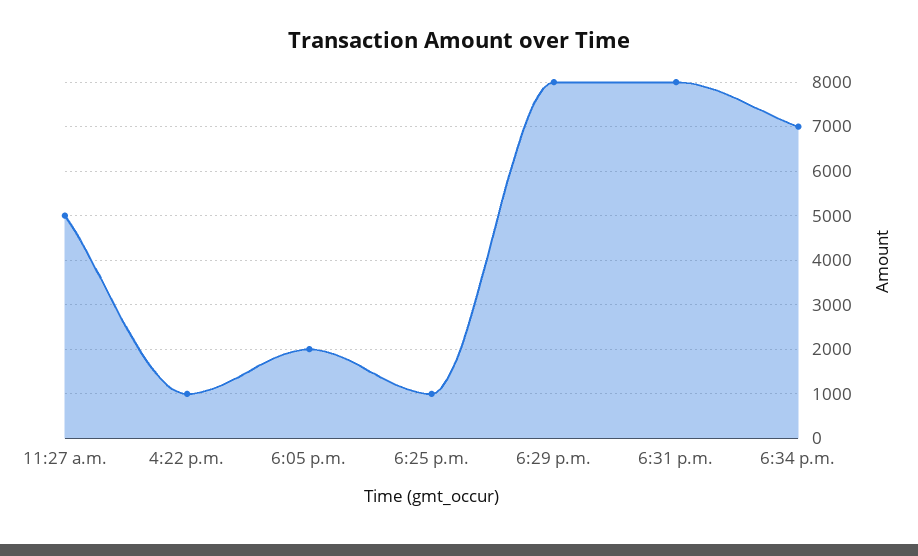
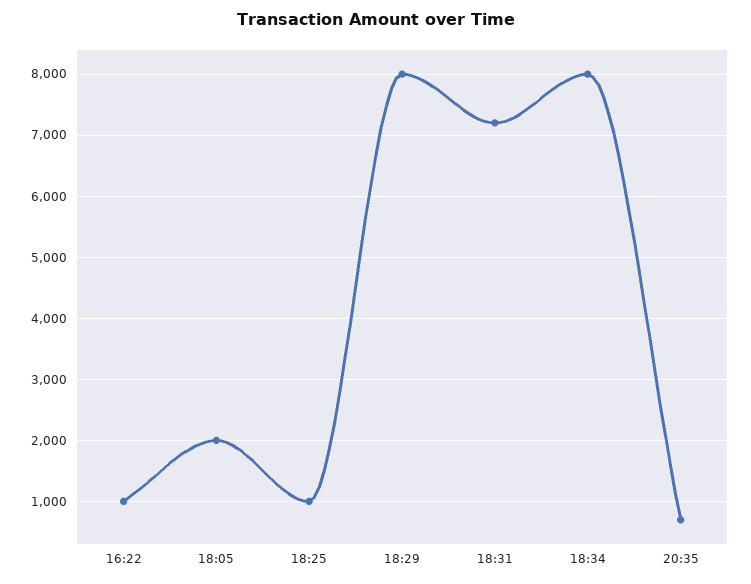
11:27 a.m.: 5000 -> none
6:31 p.m.: 8000 -> 7200
6:34 p.m.: 7000 -> 8000
20:35: none -> 700

